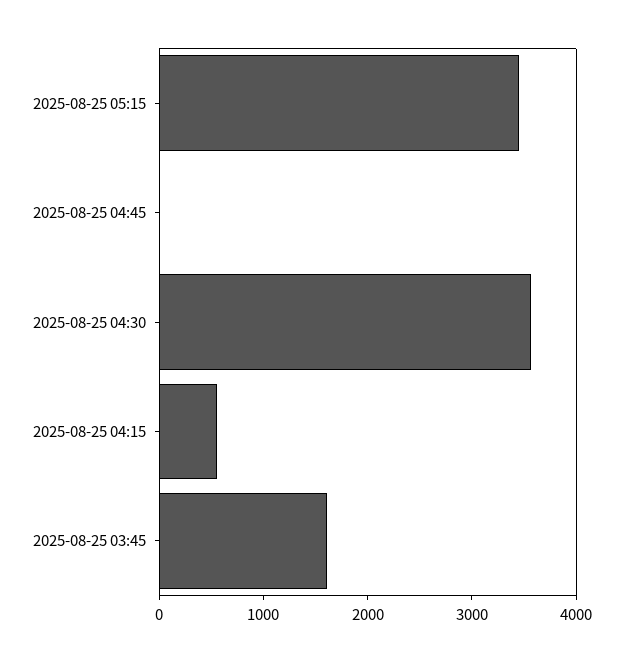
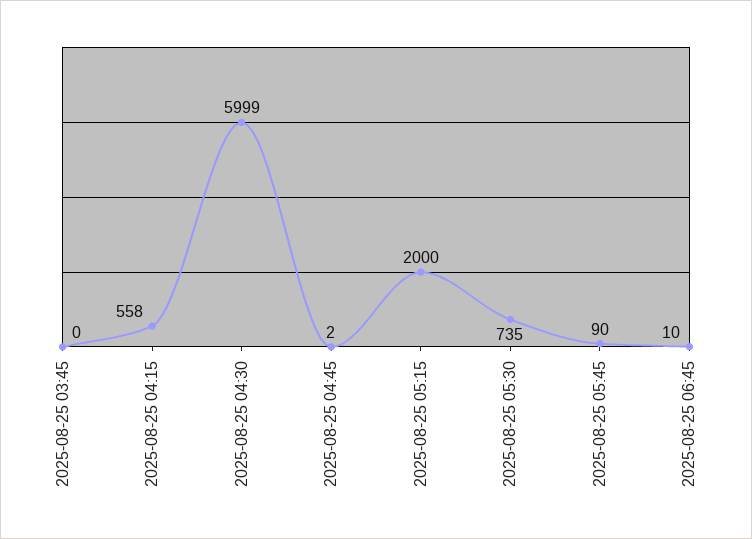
2025-08-25 05:15: 3400 -> 2000
2025-08-25 04:30: 3600 -> 5999
2025-08-25 03:45: 1600 -> 0
2025-08-25 05:30: none -> 735
2025-08-25 05:45: none -> 90
2025-08-25 06:45: none -> 10

